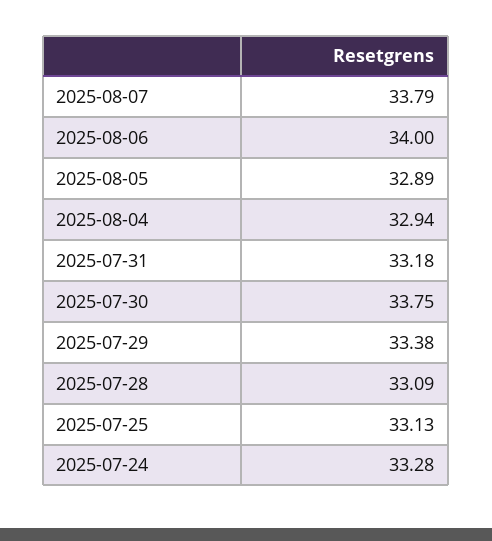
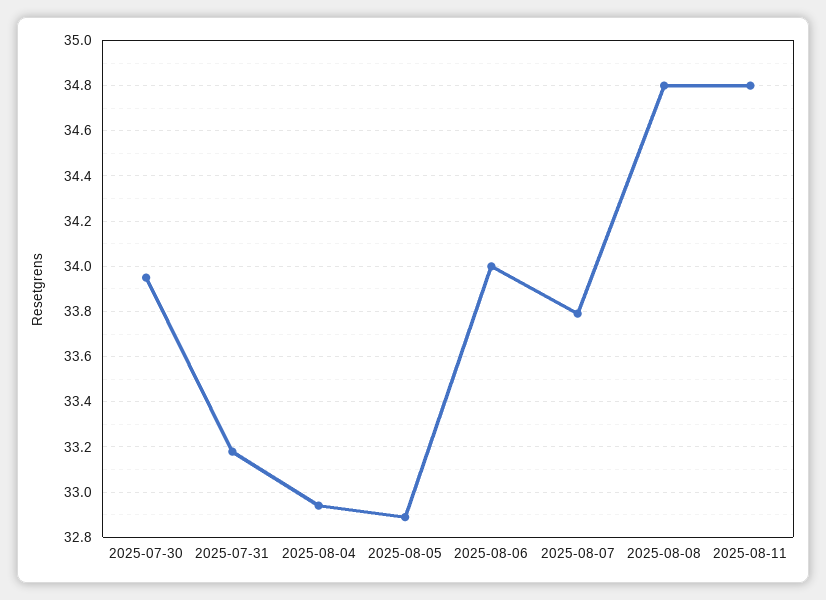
2025-07-30: 33.75 -> 33.95
2025-07-29: 33.38 -> none
2025-07-28: 33.09 -> none
2025-07-25: 33.13 -> none
2025-07-24: 33.28 -> none
2025-08-08: none -> 34.8
2025-08-11: none -> 34.8

